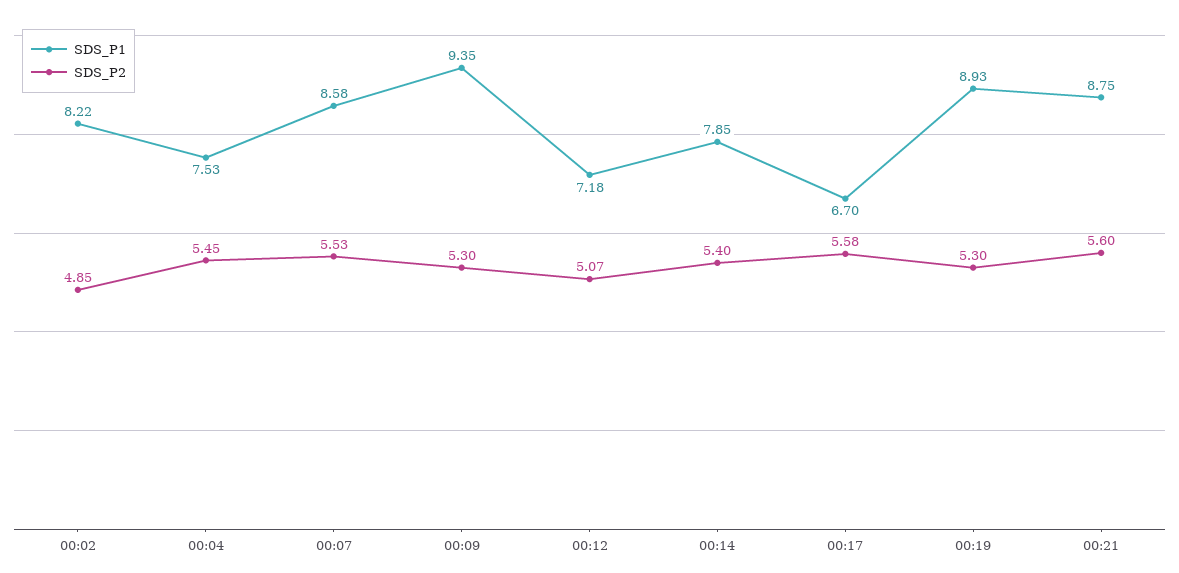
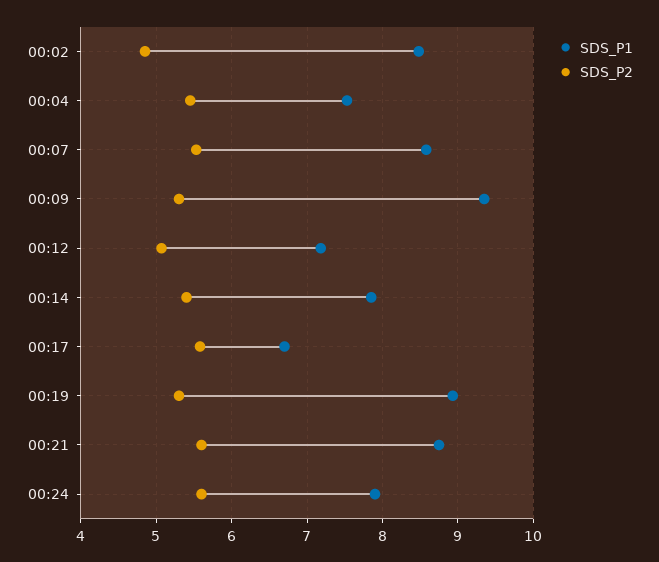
SDS_P1, 00:02: 8.22 -> 8.5
SDS_P1, 00:24: none -> 7.9
SDS_P2, 00:24: none -> 5.6

